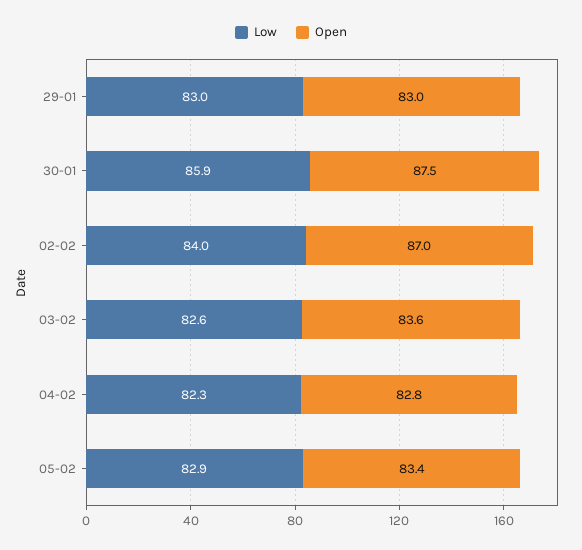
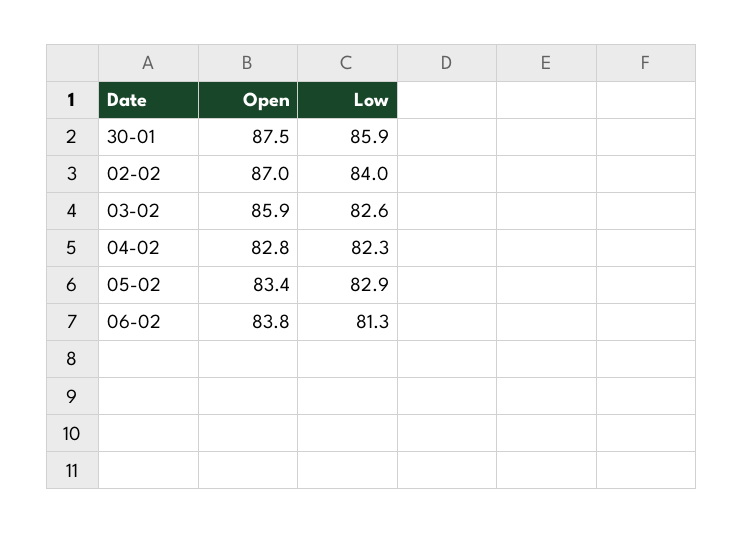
Low, 29-01: 83 -> none
Open, 29-01: 83 -> none
Open, 03-02: 83.6 -> 85.9
Open, 06-02: none -> 83.8
Low, 06-02: none -> 81.3

